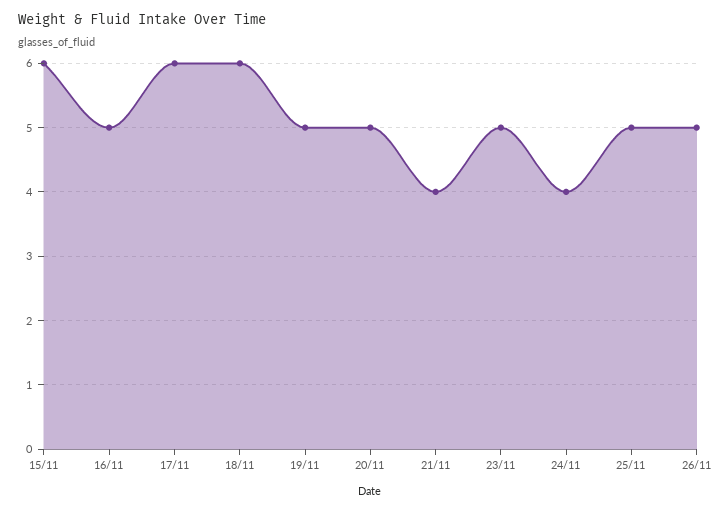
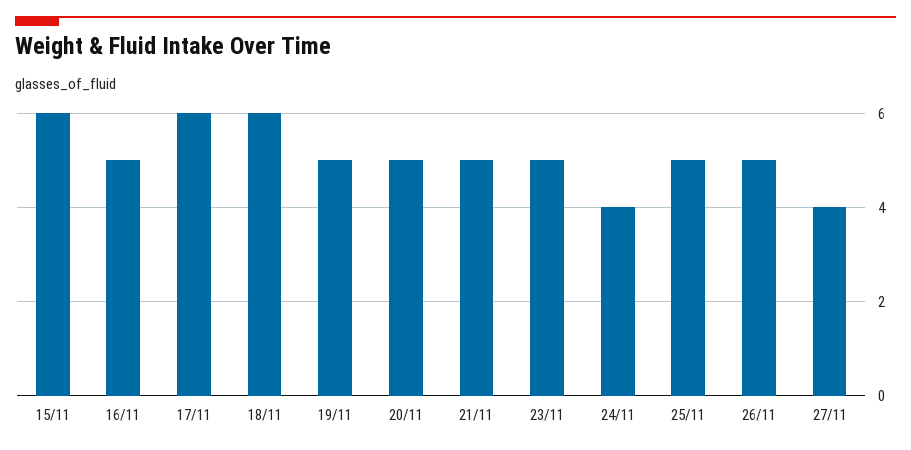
21/11: 4 -> 5
27/11: none -> 4

